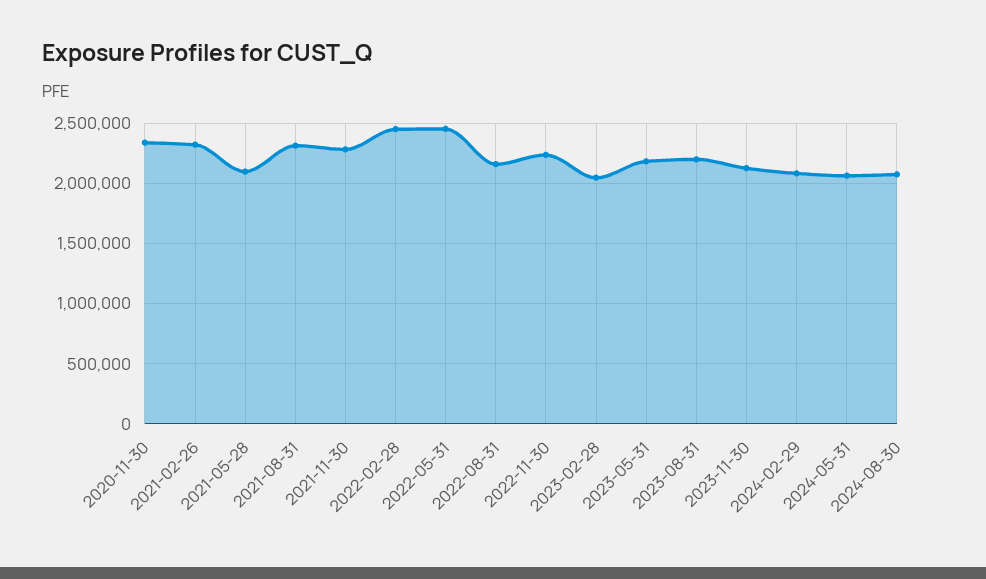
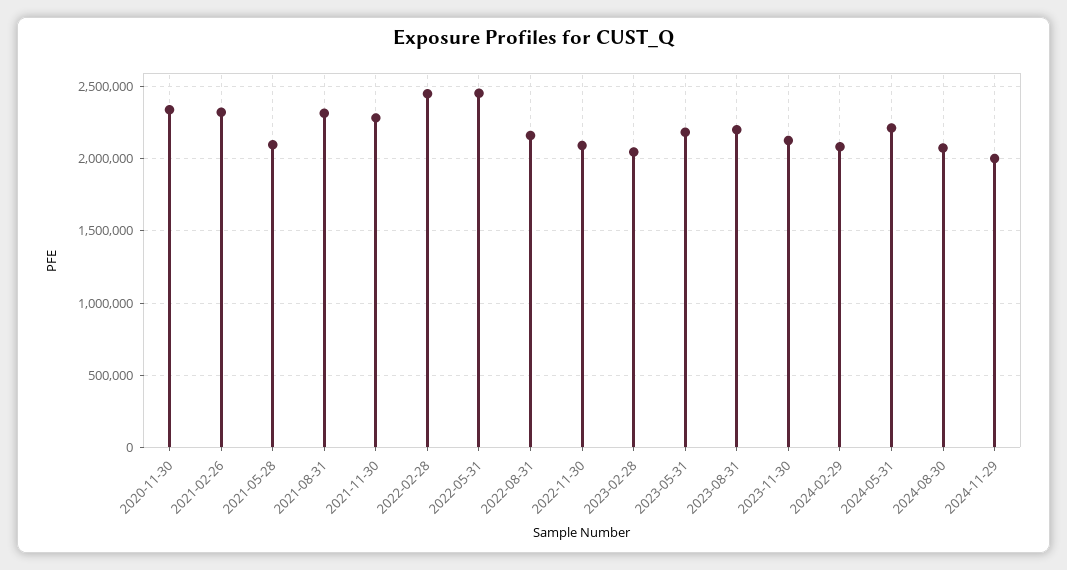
2022-11-30: 2250000 -> 2100000
2024-05-31: 2050000 -> 2200000
2024-11-29: none -> 2000000

